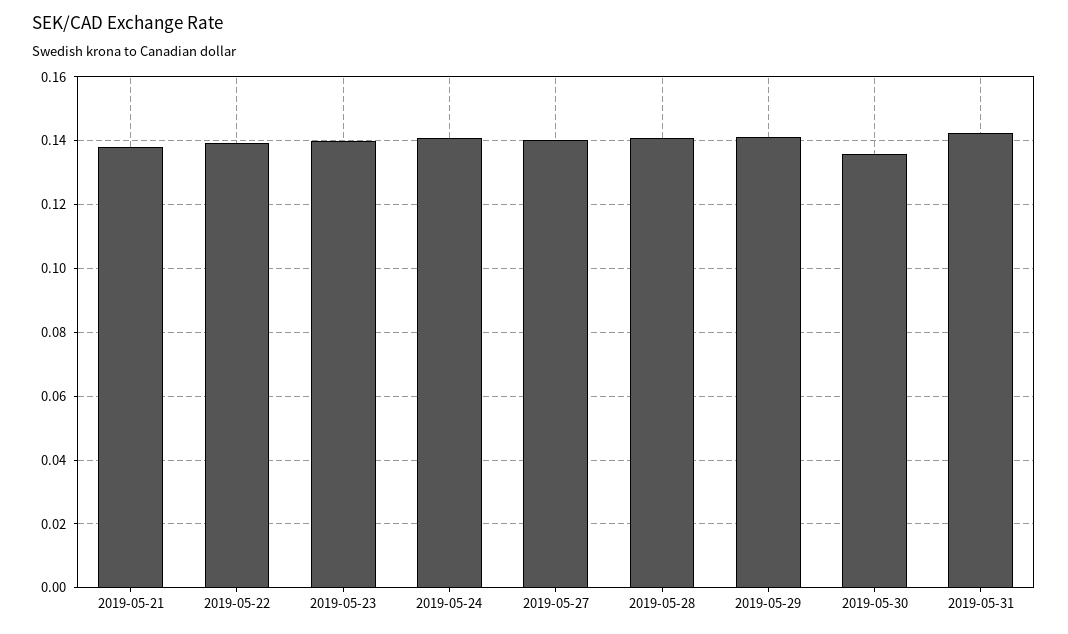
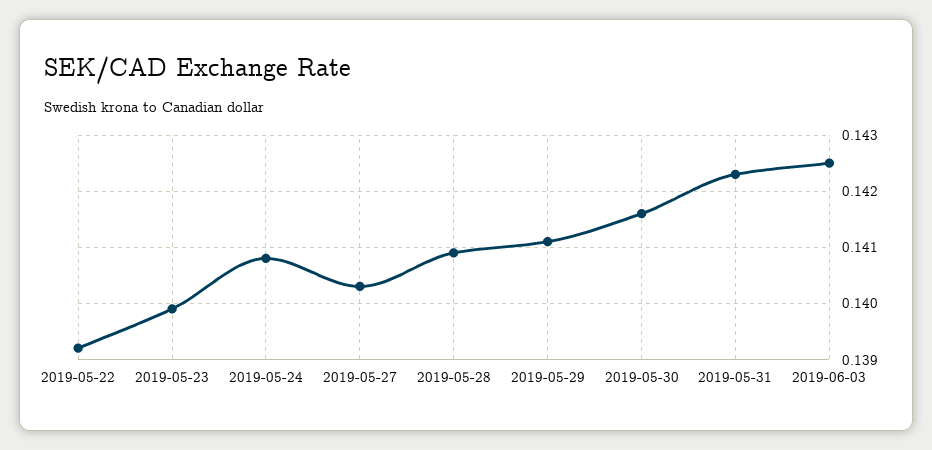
2019-05-21: 0.138 -> none
2019-05-30: 0.136 -> 0.1415
2019-06-03: none -> 0.1425

